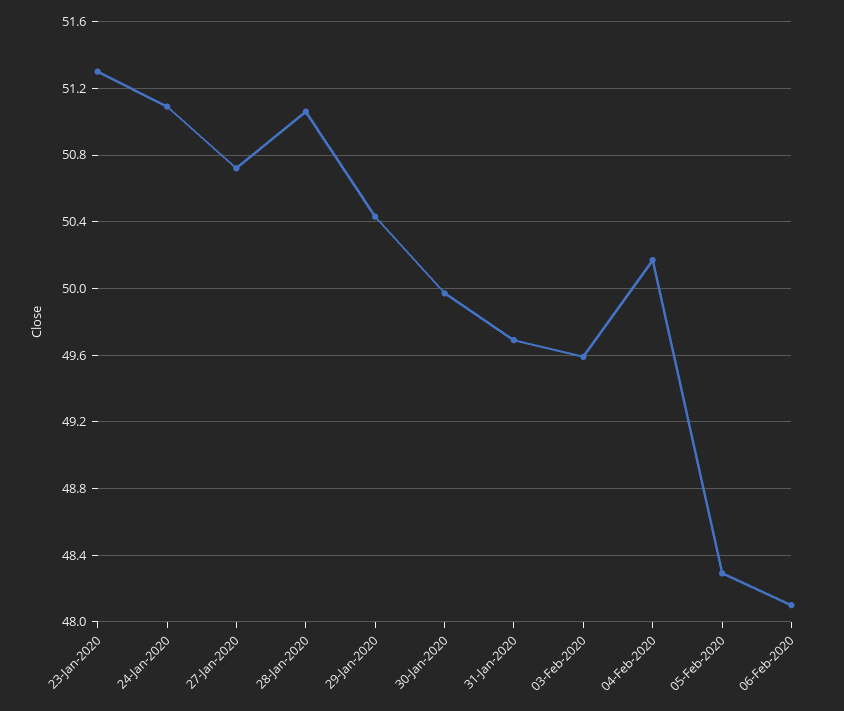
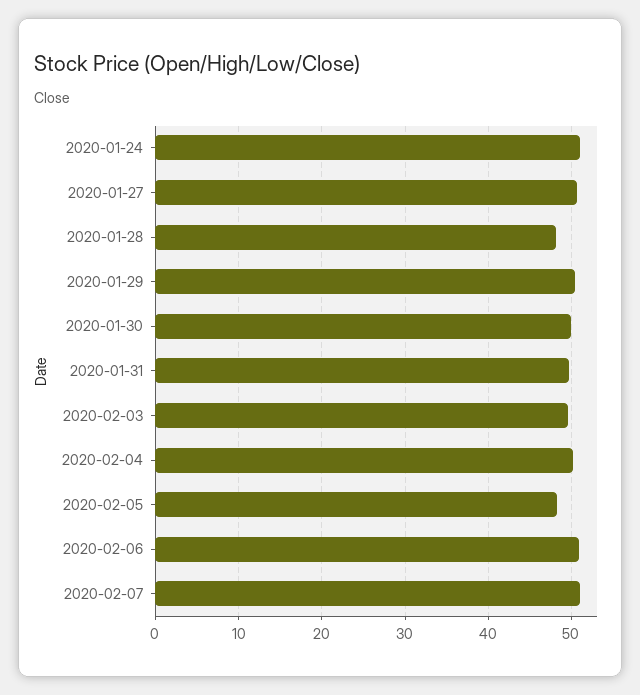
23-Jan-2020: 51.3 -> none
28-Jan-2020: 51.05 -> 48
06-Feb-2020: 48.1 -> 51
2020-02-07: none -> 51

